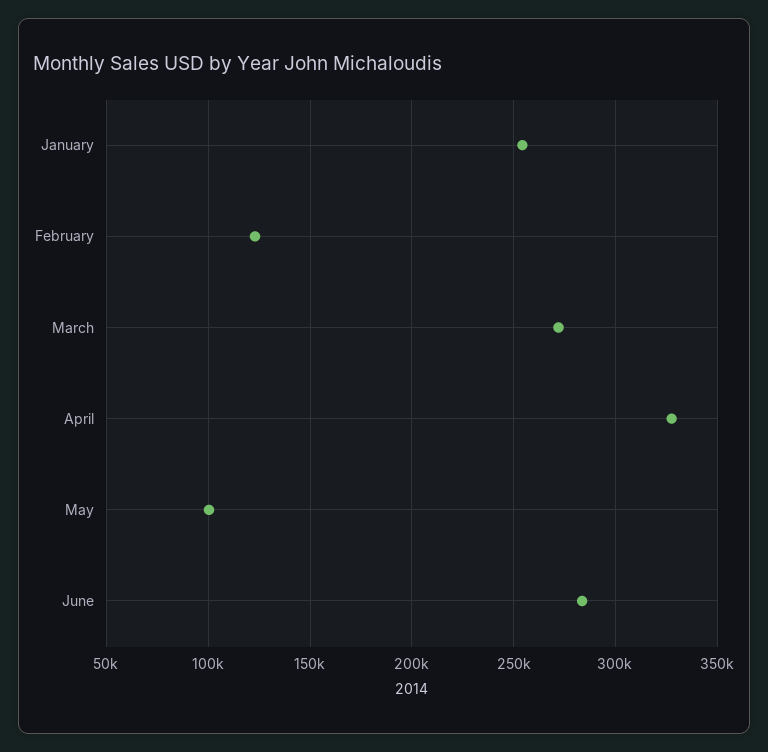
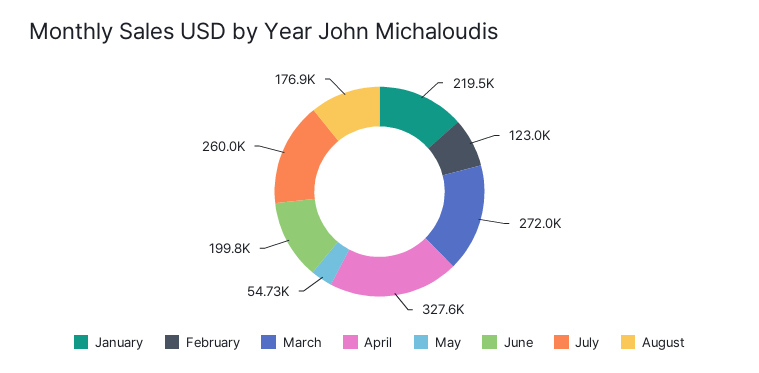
January: 255000 -> 219500
May: 100000 -> 54730
June: 285000 -> 199800
July: none -> 260000
August: none -> 176900

